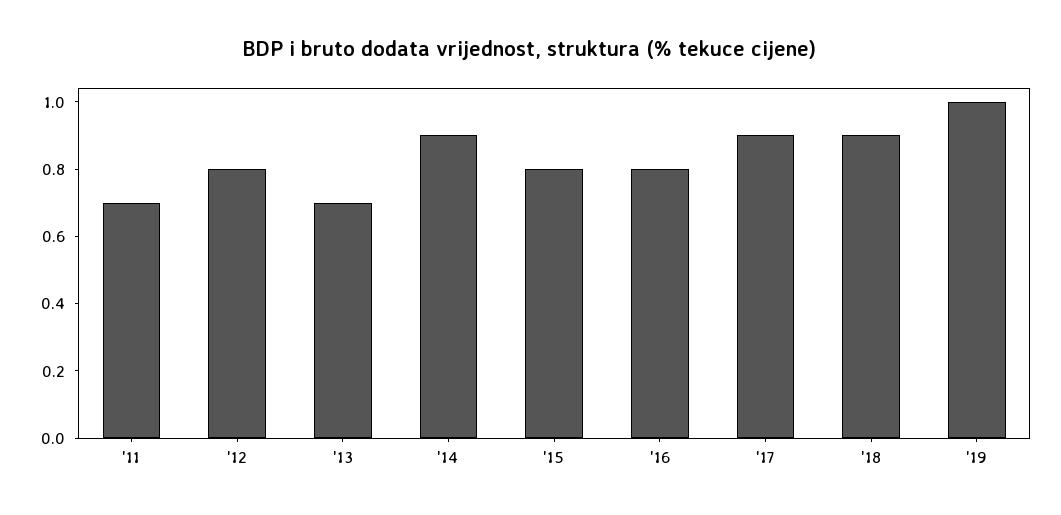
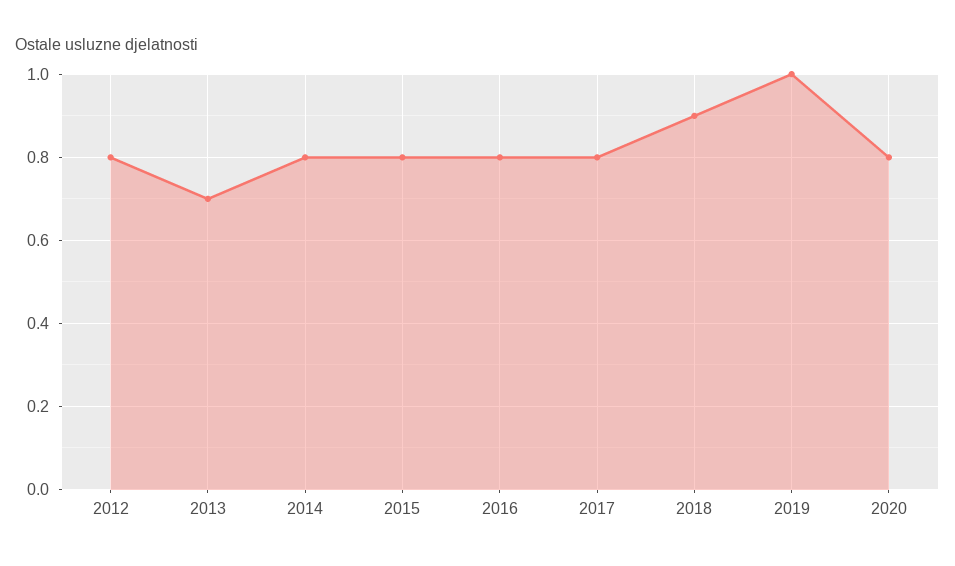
'11: 0.7 -> none
'14: 0.9 -> 0.8
'17: 0.9 -> 0.8
2020: none -> 0.8

